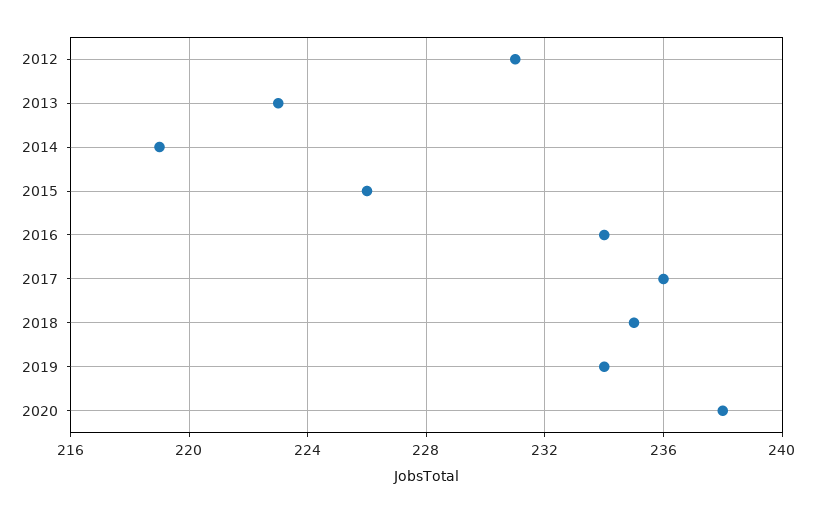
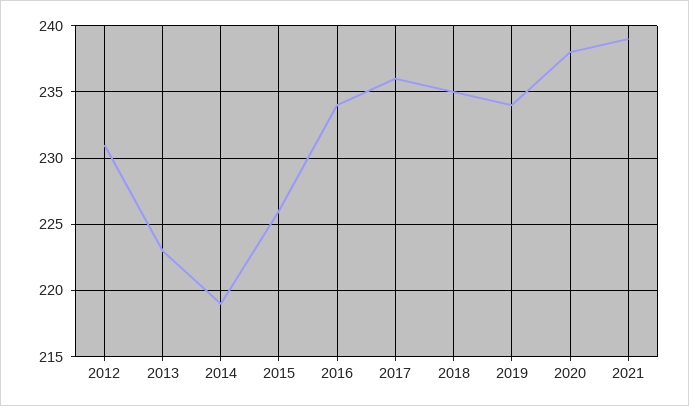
2021: none -> 239

